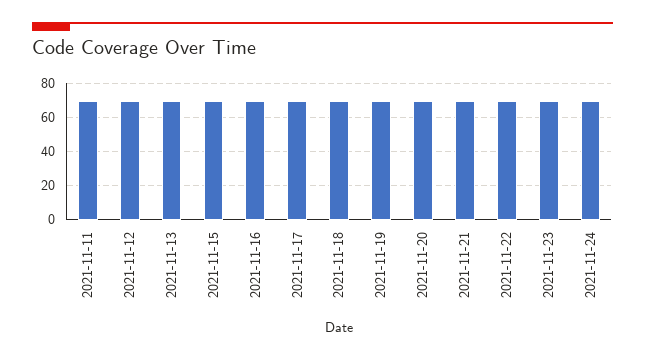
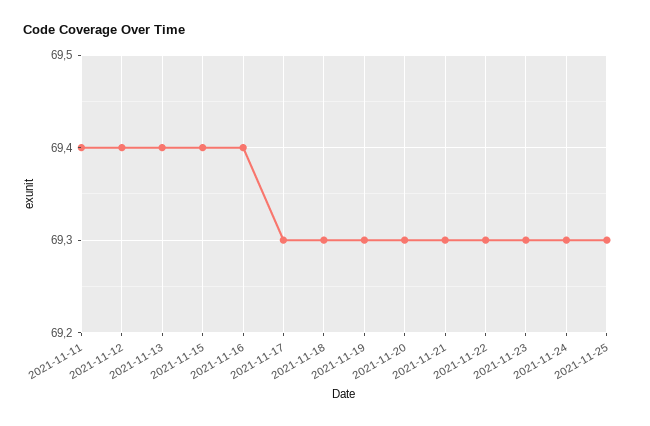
2021-11-25: none -> 69.3

